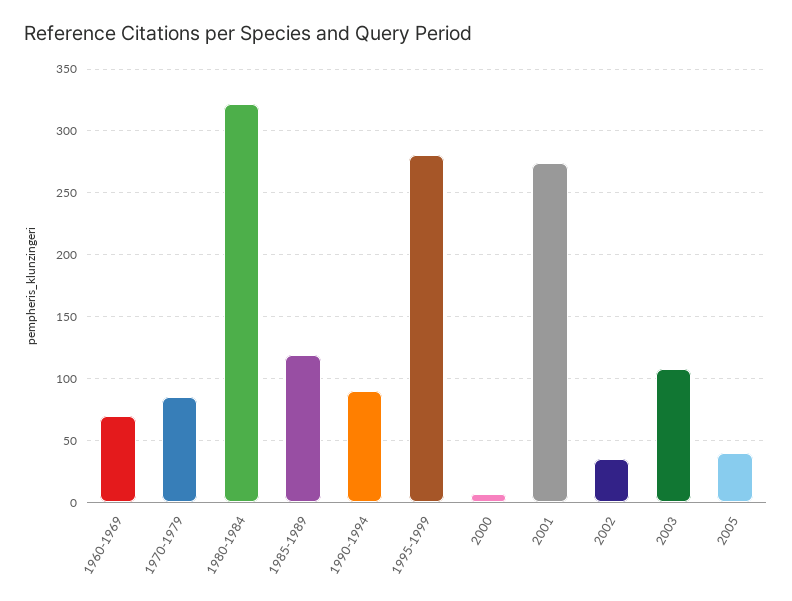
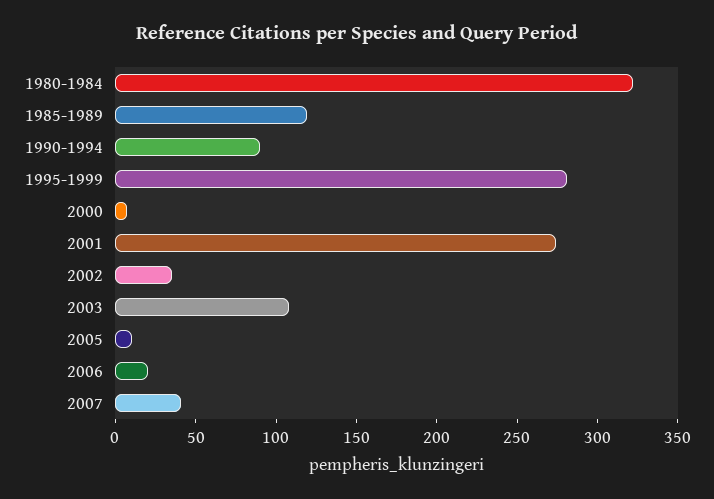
1960-1969: 70 -> none
1970-1979: 85 -> none
2005: 40 -> 10
2006: none -> 20
2007: none -> 40

